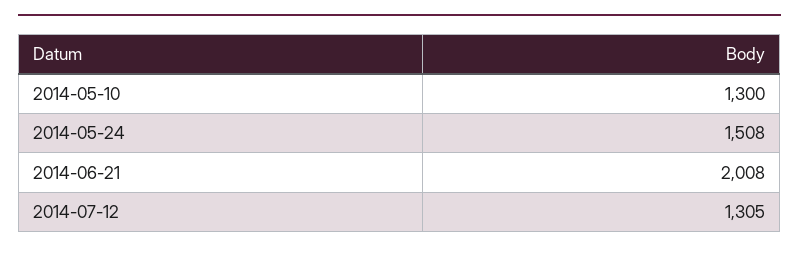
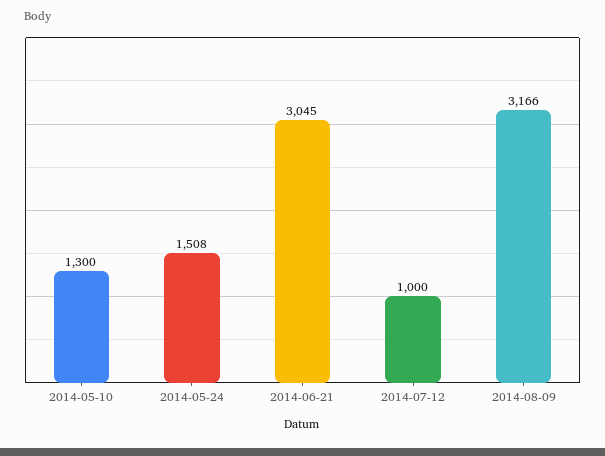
2014-06-21: 2008 -> 3045
2014-07-12: 1305 -> 1000
2014-08-09: none -> 3166

